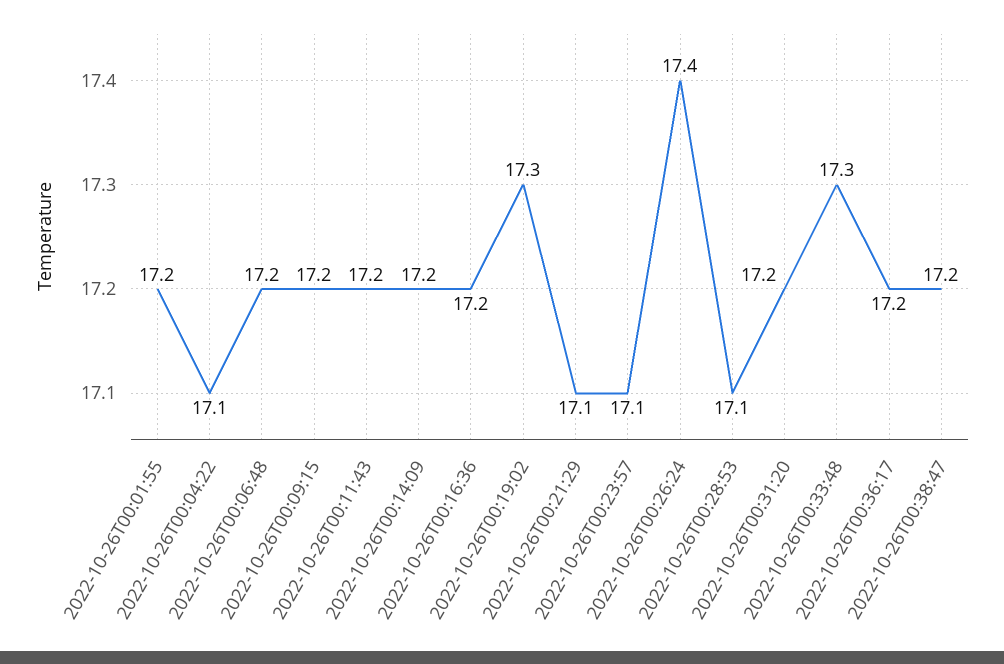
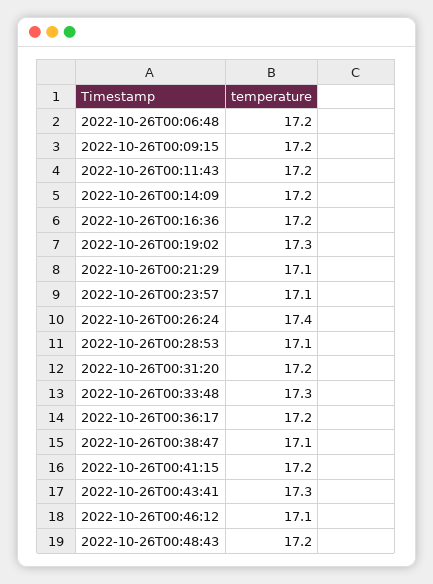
2022-10-26T00:01:55: 17.2 -> none
2022-10-26T00:04:22: 17.1 -> none
2022-10-26T00:38:47: 17.2 -> 17.1
2022-10-26T00:41:15: none -> 17.2
2022-10-26T00:43:41: none -> 17.3
2022-10-26T00:46:12: none -> 17.1
2022-10-26T00:48:43: none -> 17.2

